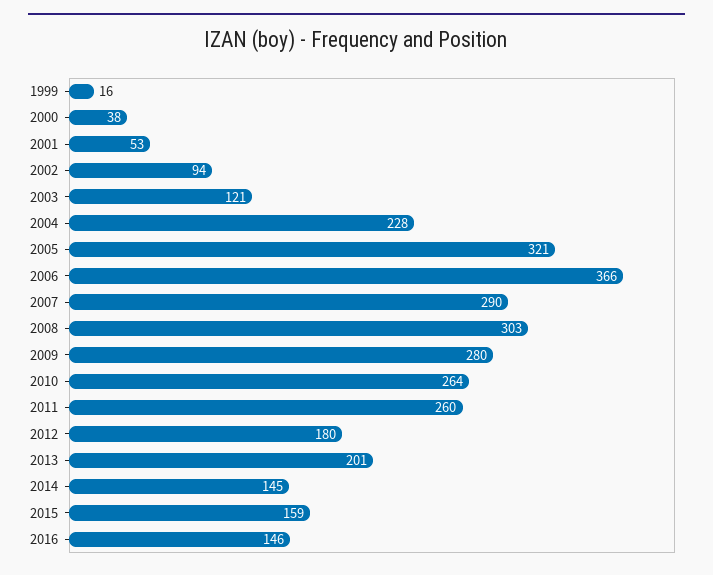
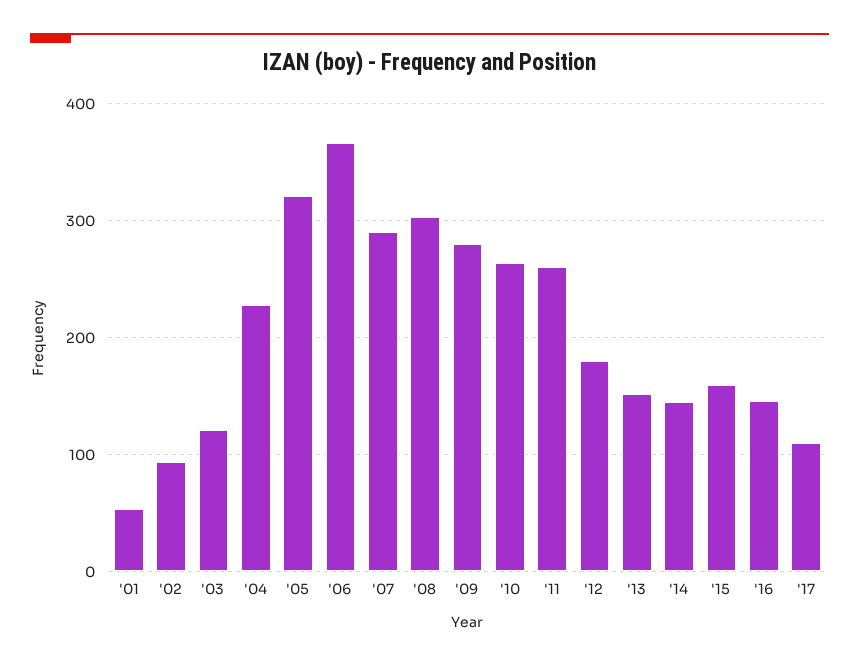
1999: 16 -> none
2000: 38 -> none
2013: 201 -> 150
'17: none -> 110

